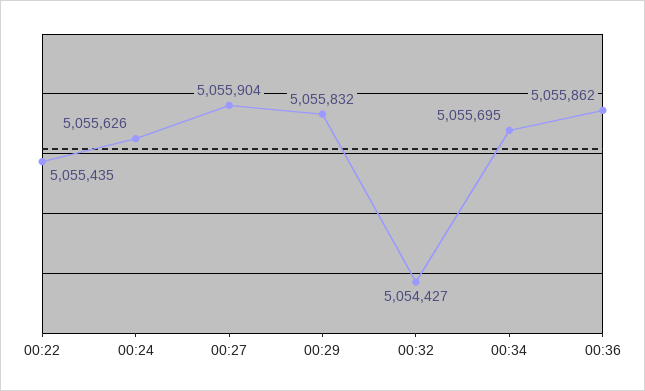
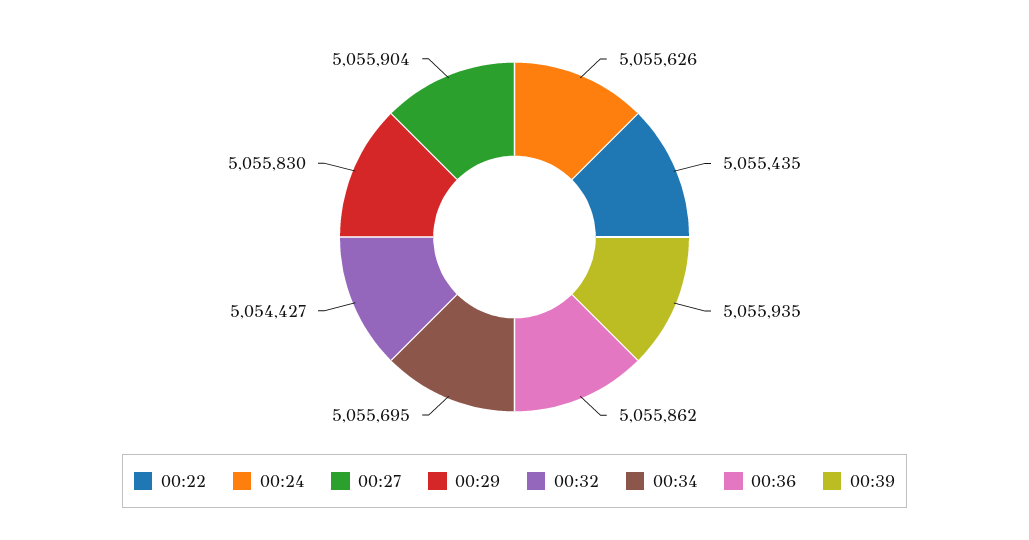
00:29: 5055832 -> 5055830
00:39: none -> 5055935

